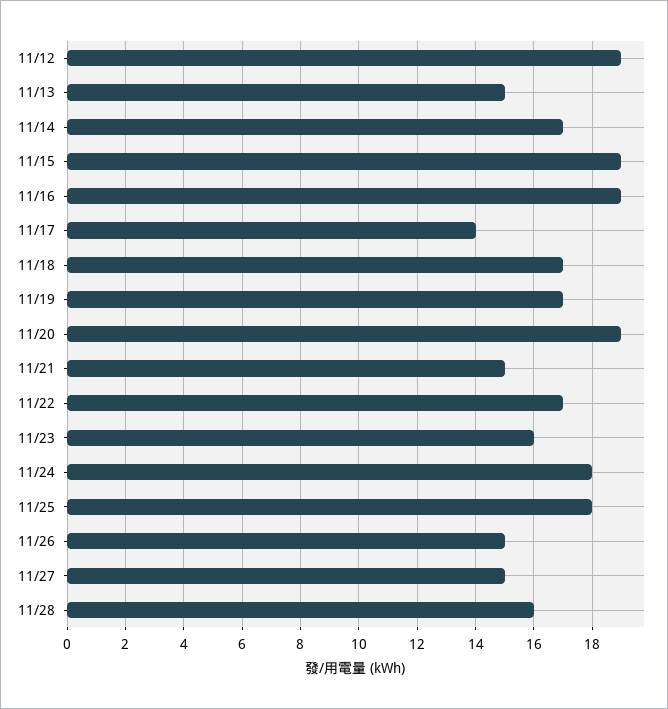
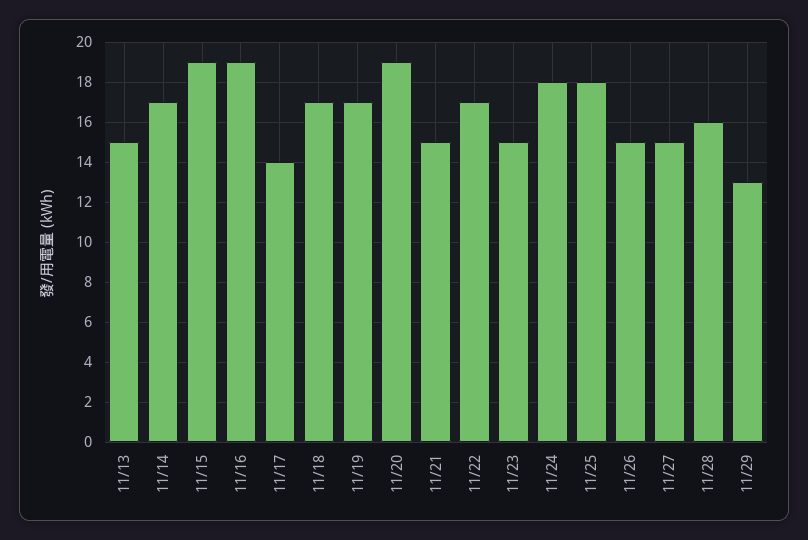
11/12: 19 -> none
11/23: 16 -> 15
11/29: none -> 13

